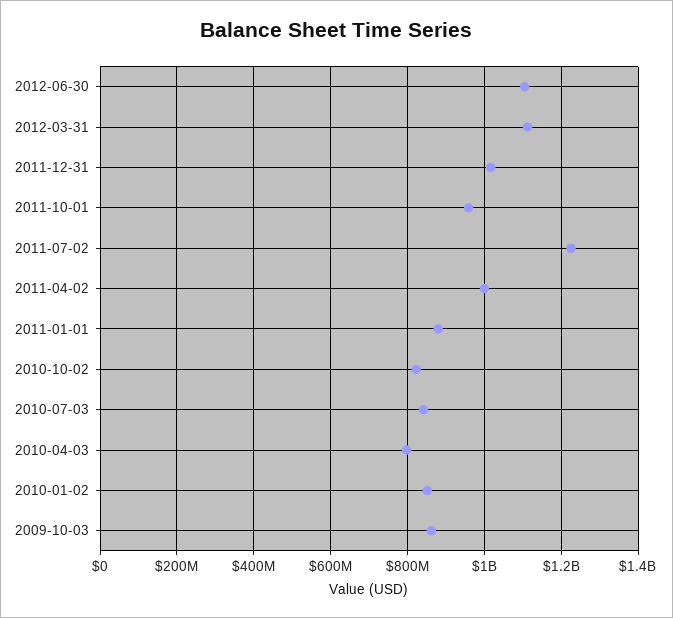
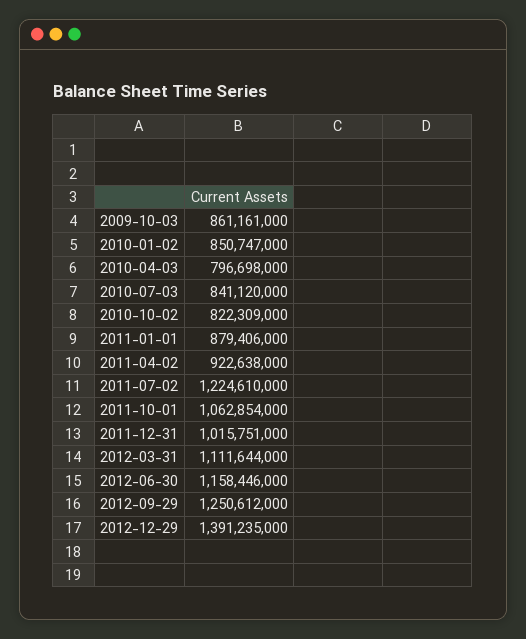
2012-06-30: 1100000000 -> 1158446000
2011-10-01: 960000000 -> 1062854000
2011-04-02: 1000000000 -> 922638000
2012-09-29: none -> 1250612000
2012-12-29: none -> 1391235000

